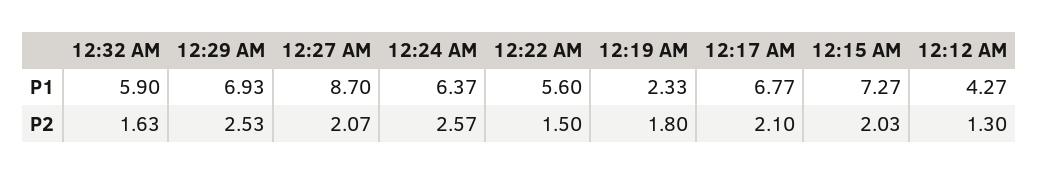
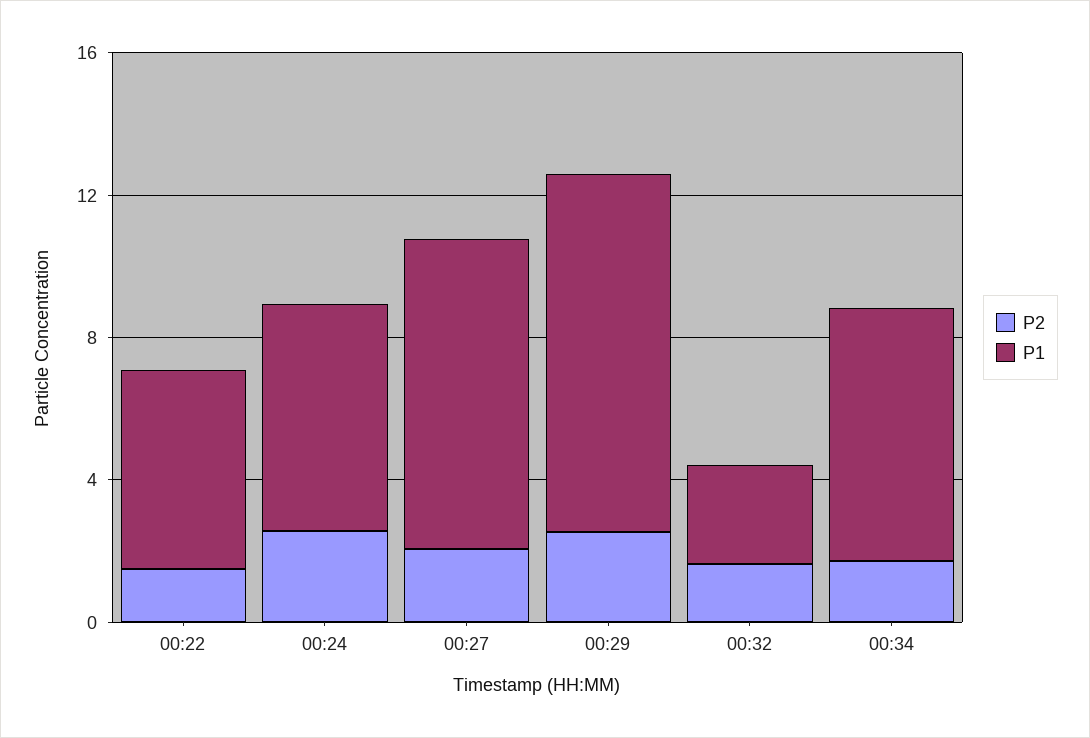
P1, 12:32 AM: 5.9 -> 3
P1, 12:29 AM: 6.93 -> 10
P1, 12:19 AM: 2.33 -> none
P1, 12:17 AM: 6.77 -> none
P1, 12:15 AM: 7.27 -> none
P1, 12:12 AM: 4.27 -> none
P2, 12:19 AM: 1.8 -> none
P2, 12:17 AM: 2.1 -> none
P2, 12:15 AM: 2.03 -> none
P2, 12:12 AM: 1.3 -> none
P2, 00:34: none -> 2
P1, 00:34: none -> 7

